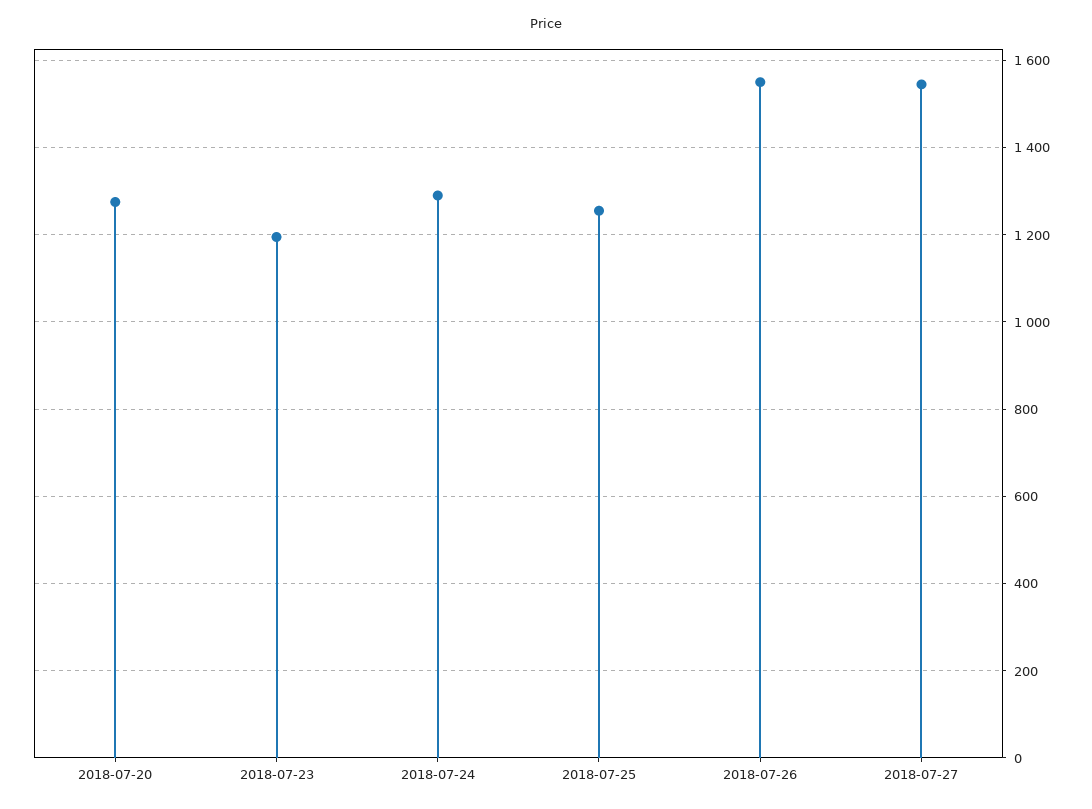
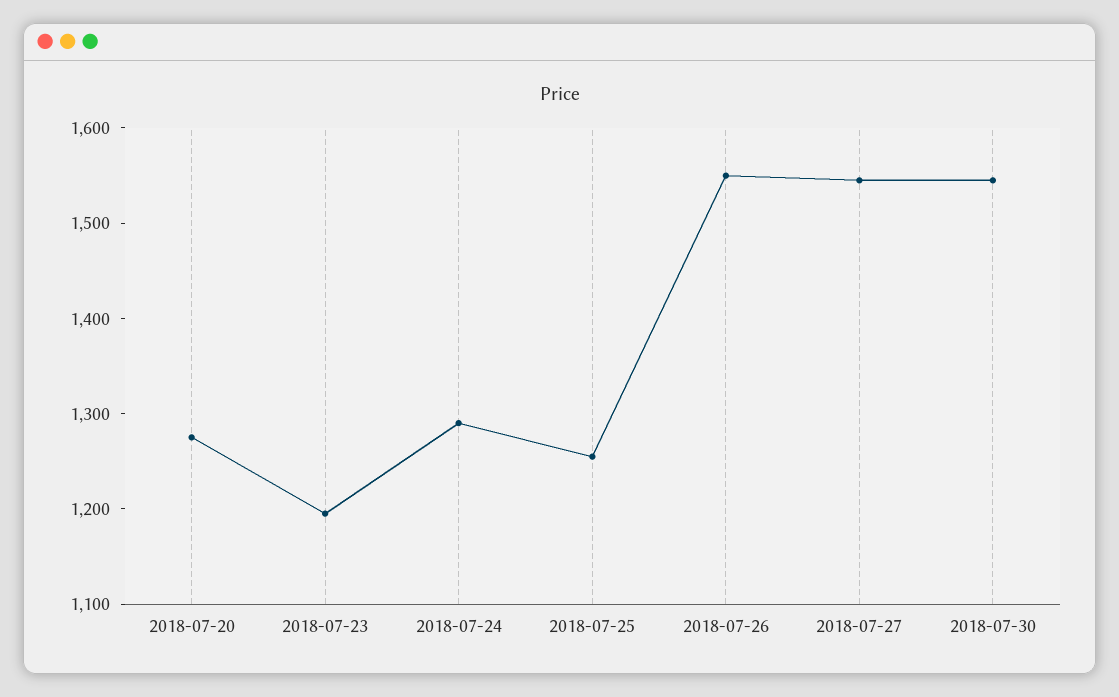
2018-07-30: none -> 1540

